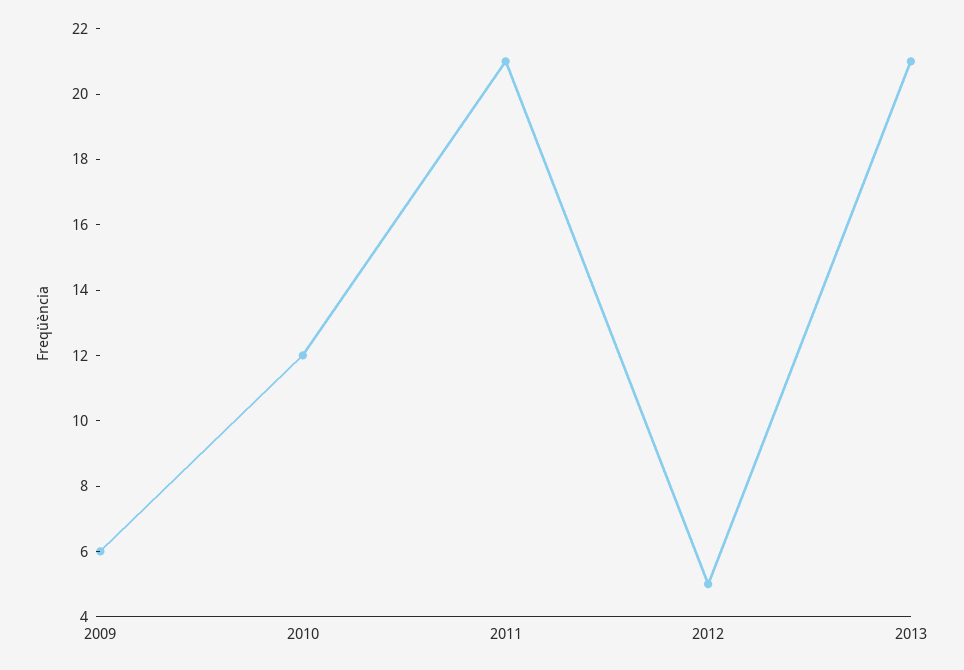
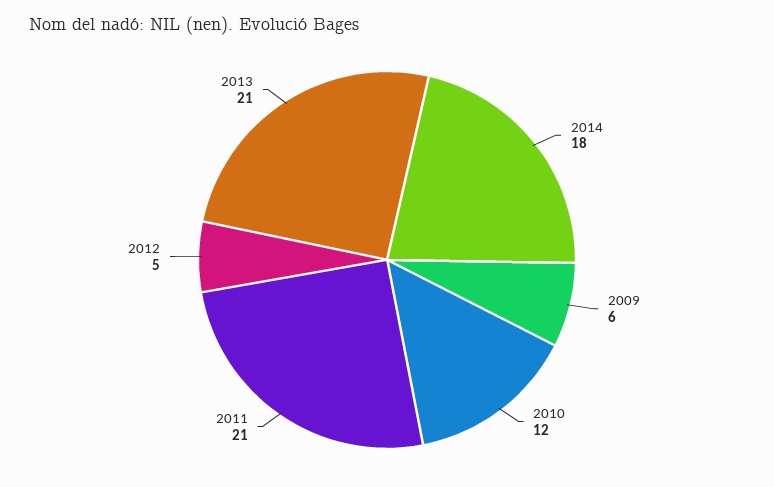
2014: none -> 18

